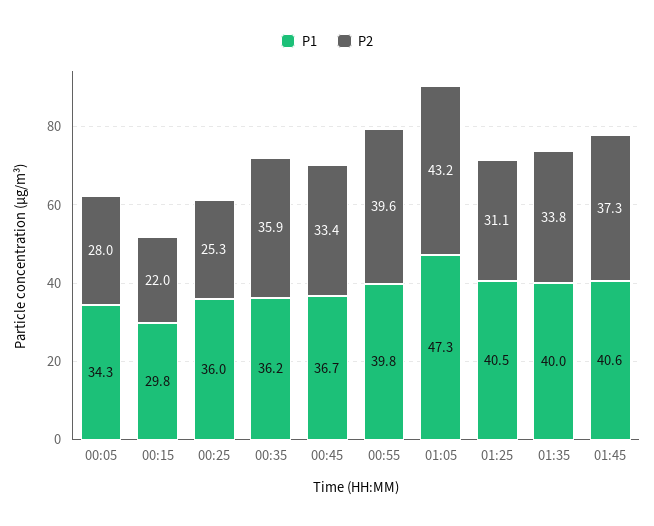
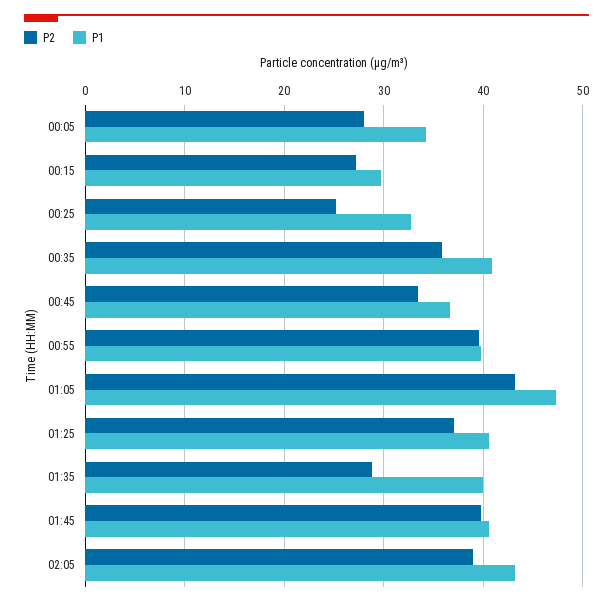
P2, 00:15: 22 -> 27
P1, 00:25: 36 -> 33
P1, 00:35: 36.2 -> 41
P2, 01:25: 31.1 -> 37
P2, 01:35: 33.8 -> 29
P2, 01:45: 37.3 -> 40
P2, 02:05: none -> 39
P1, 02:05: none -> 43

